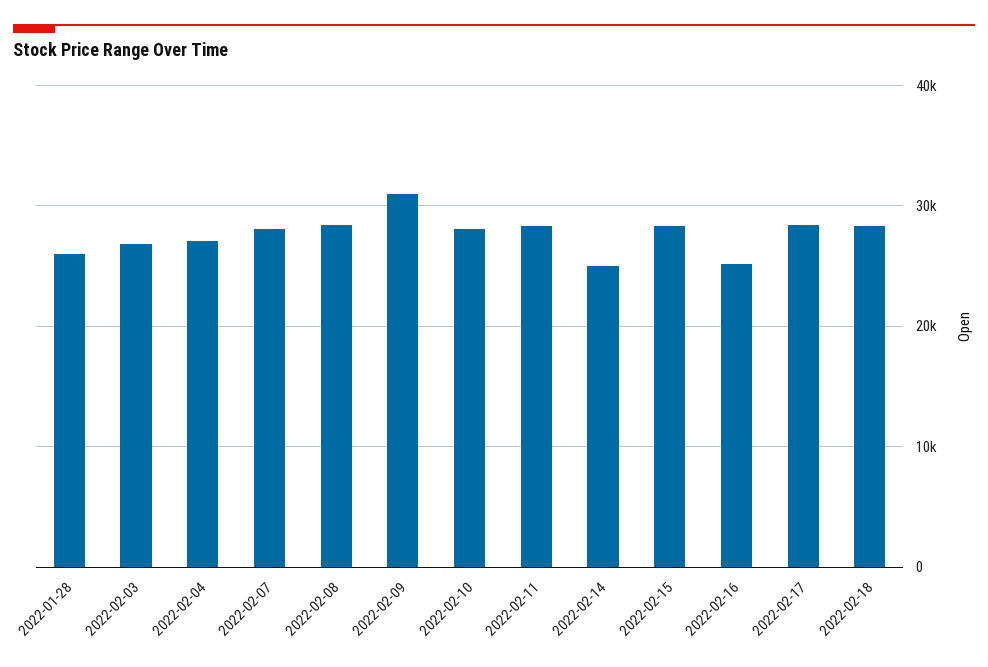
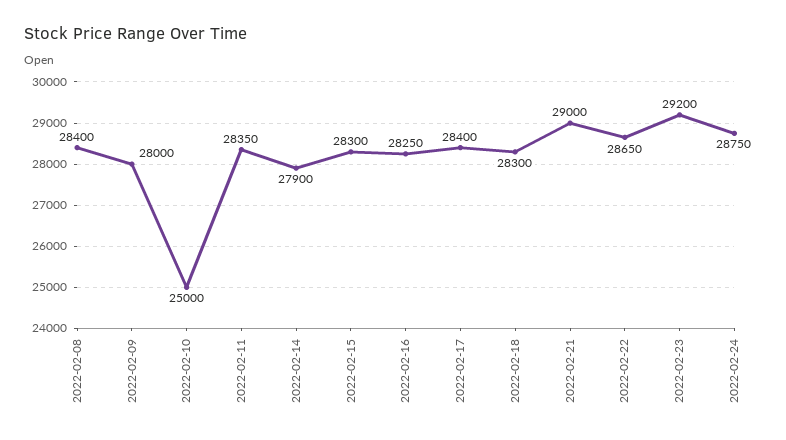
2022-01-28: 26000 -> none
2022-02-03: 27000 -> none
2022-02-04: 27000 -> none
2022-02-07: 28000 -> none
2022-02-09: 31000 -> 28000
2022-02-10: 28000 -> 25000
2022-02-14: 25000 -> 27900
2022-02-16: 25000 -> 28250
2022-02-21: none -> 29000
2022-02-22: none -> 28650
2022-02-23: none -> 29200
2022-02-24: none -> 28750

